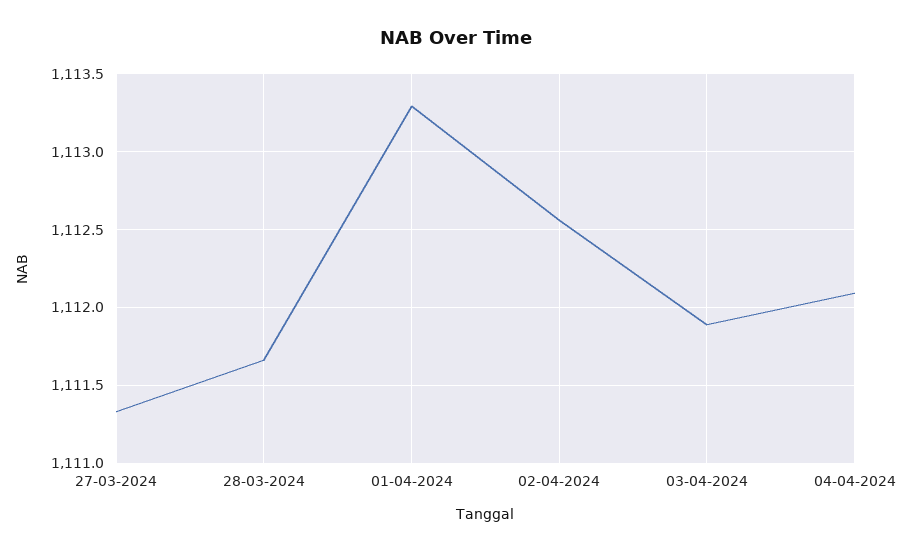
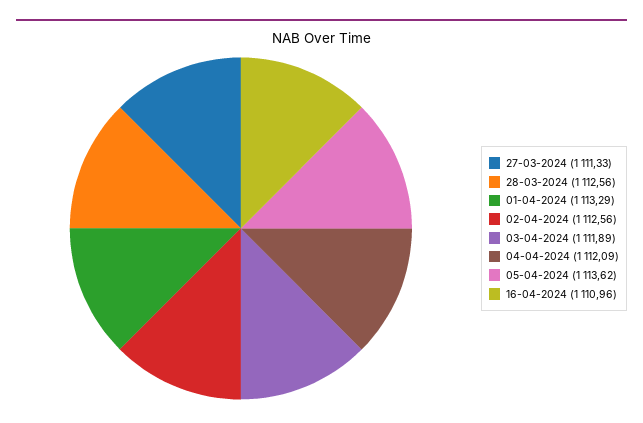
28-03-2024: 1111.65 -> 1112.56
05-04-2024: none -> 1113.62
16-04-2024: none -> 1110.96

